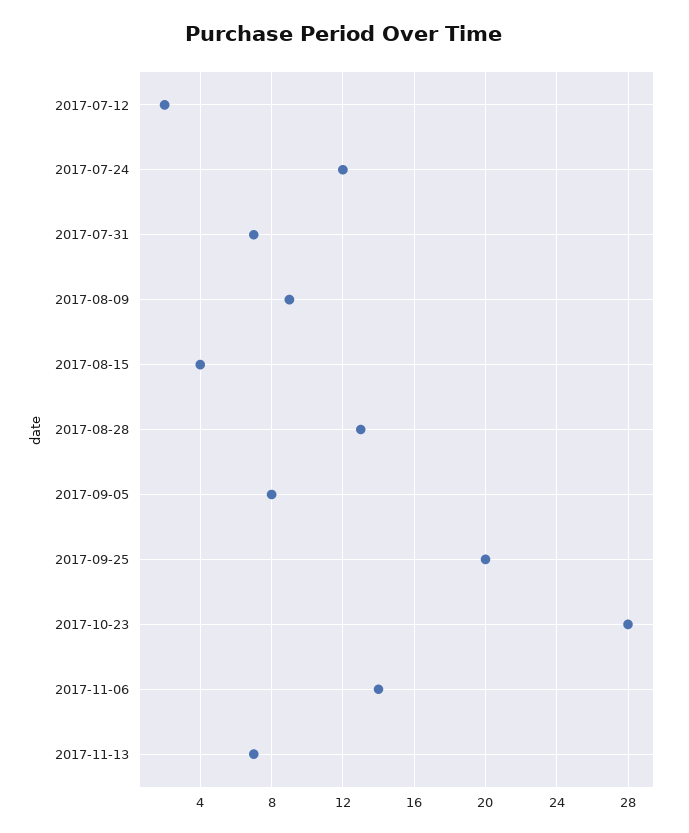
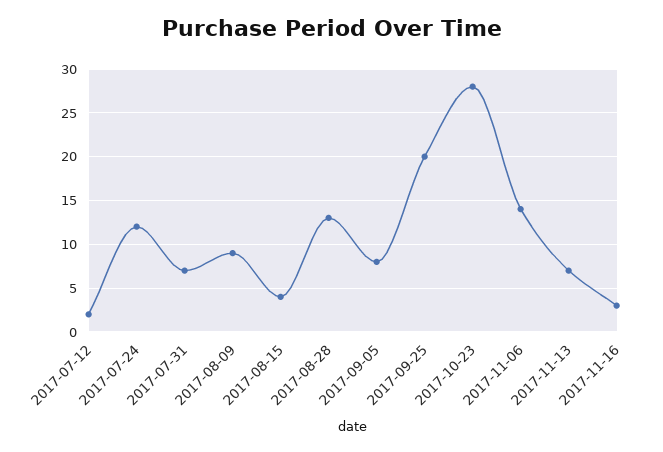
2017-11-16: none -> 3

